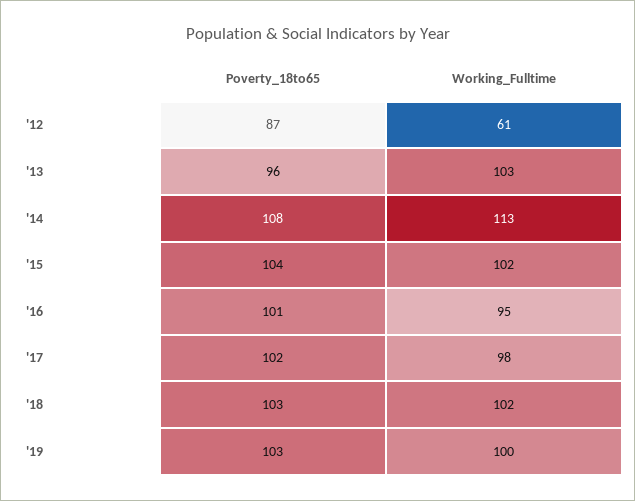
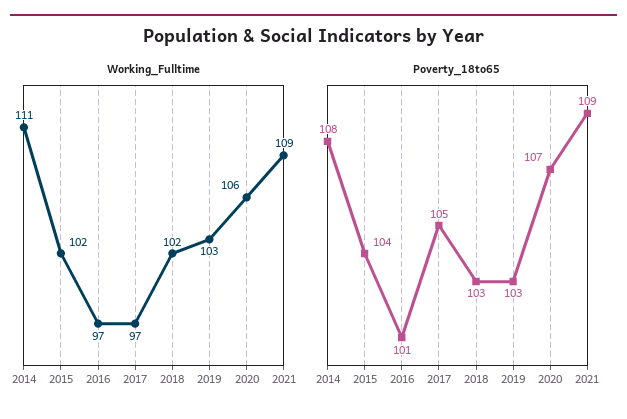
Poverty_18to65, '12: 87 -> none
Working_Fulltime, '12: 61 -> none
Poverty_18to65, '13: 96 -> none
Working_Fulltime, '13: 103 -> none
Working_Fulltime, '14: 113 -> 111
Working_Fulltime, '16: 95 -> 97
Poverty_18to65, '17: 102 -> 105
Working_Fulltime, '17: 98 -> 97
Working_Fulltime, '19: 100 -> 103
Working_Fulltime, 2020: none -> 106
Working_Fulltime, 2021: none -> 109
Poverty_18to65, 2020: none -> 107
Poverty_18to65, 2021: none -> 109

